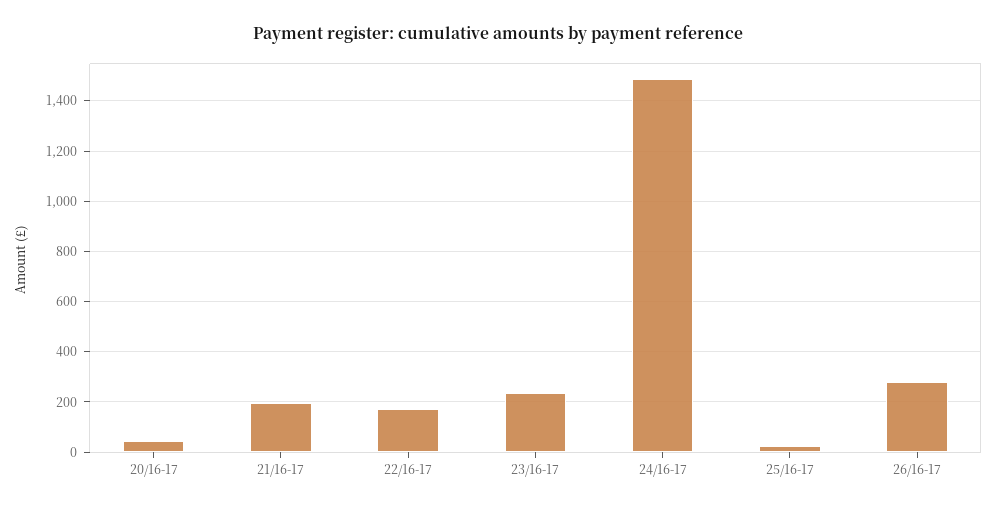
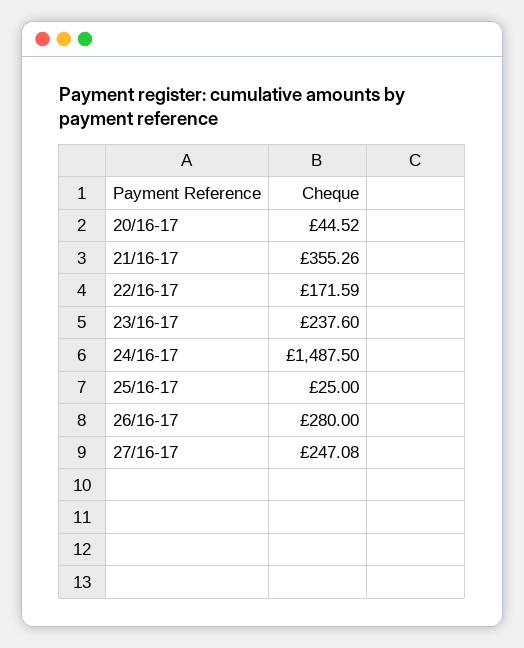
21/16-17: 200 -> 355.26
27/16-17: none -> 247.08

